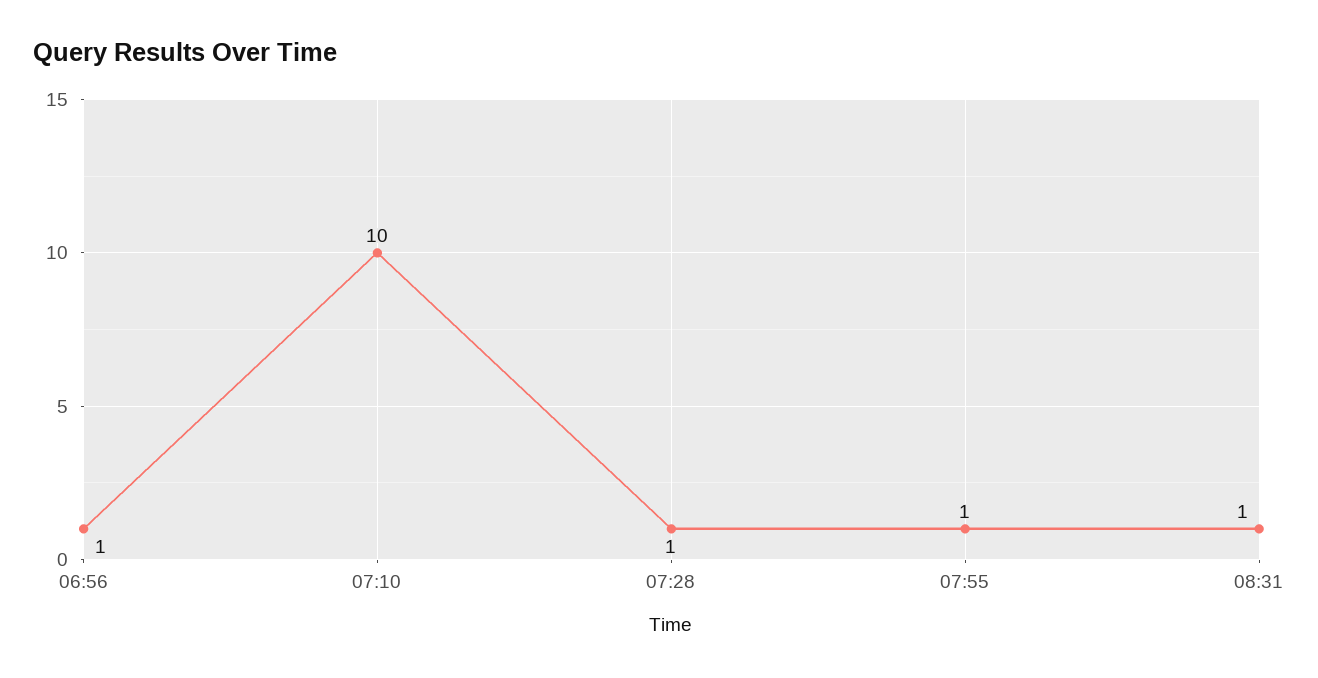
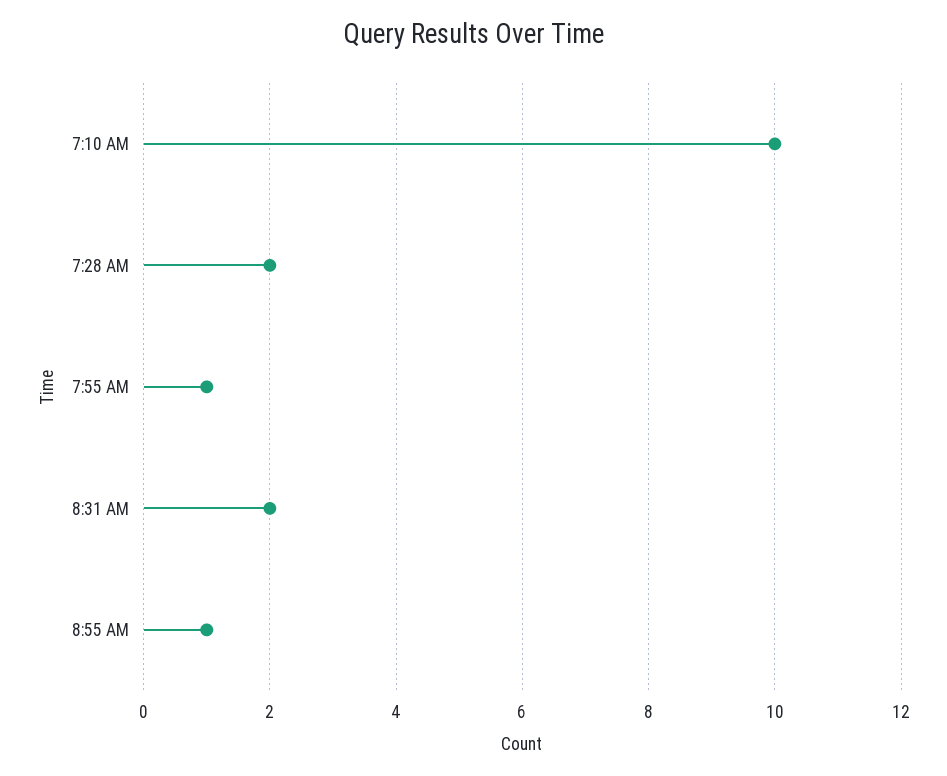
06:56: 1 -> none
07:28: 1 -> 2
08:31: 1 -> 2
8:55 AM: none -> 1

